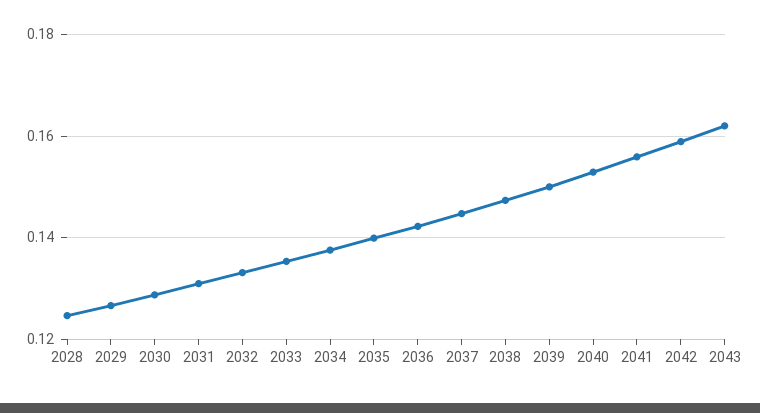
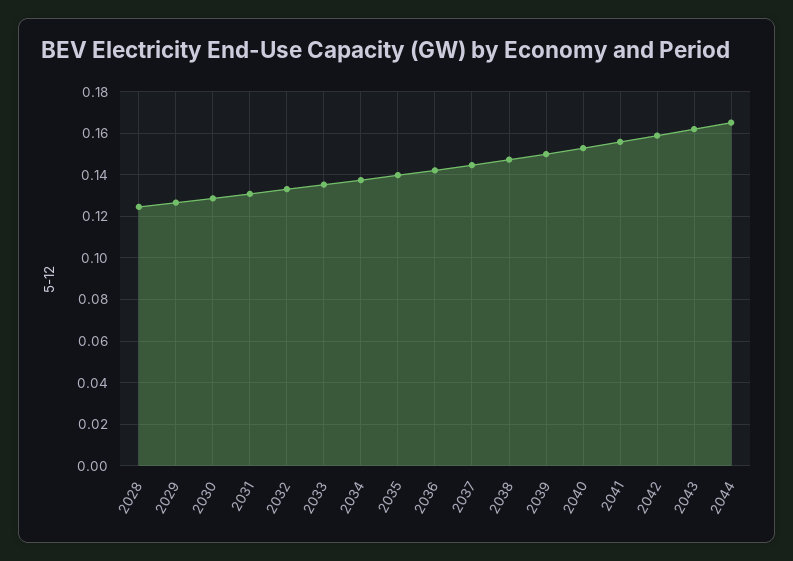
2044: none -> 0.165

